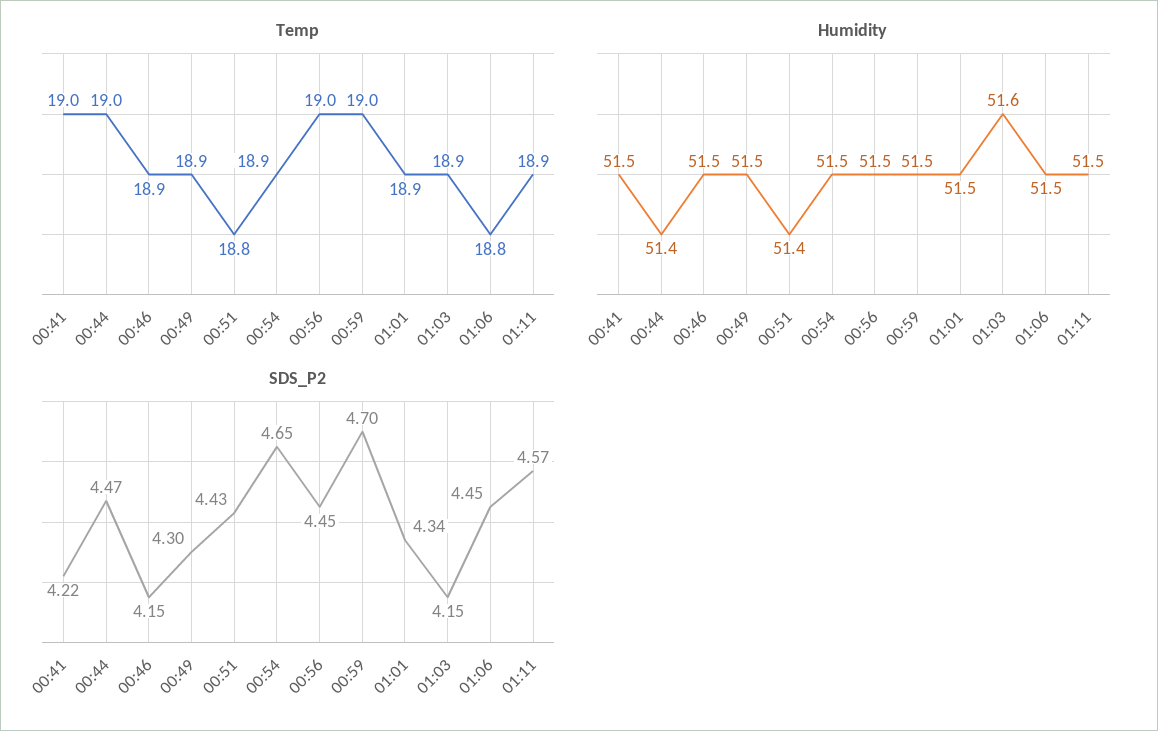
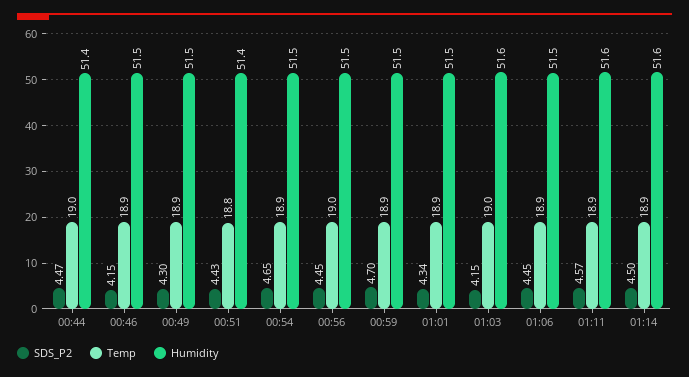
Temp, 00:41: 19 -> none
Temp, 00:59: 19 -> 18.9
Temp, 01:03: 18.9 -> 19
Temp, 01:06: 18.8 -> 18.9
Humidity, 00:41: 51.5 -> none
Humidity, 01:11: 51.5 -> 51.6
SDS_P2, 00:41: 4.22 -> none
SDS_P2, 01:14: none -> 4.5
Temp, 01:14: none -> 18.9
Humidity, 01:14: none -> 51.6

